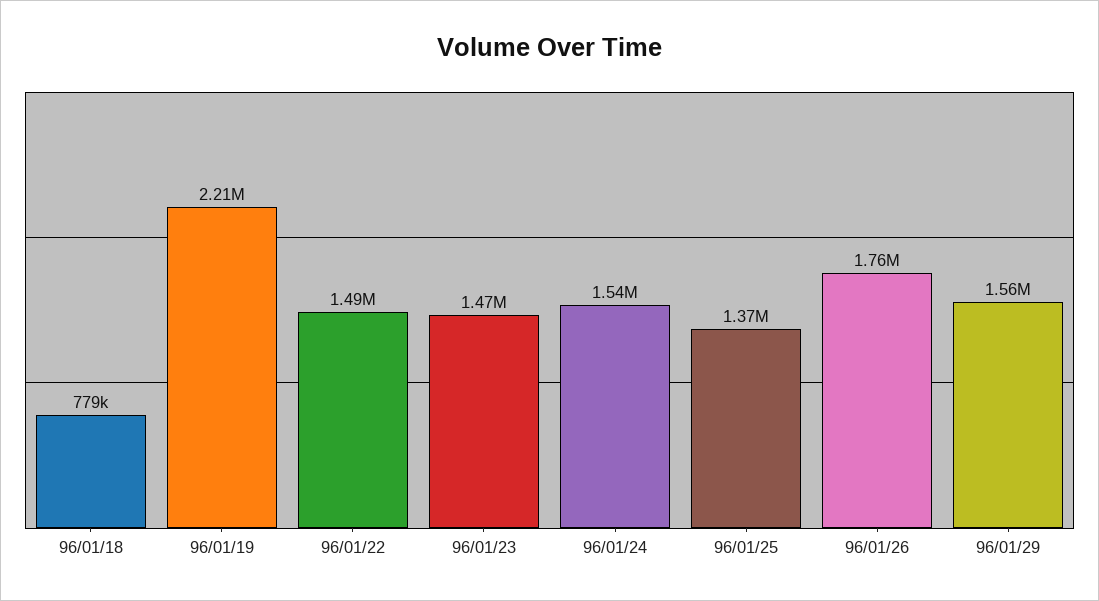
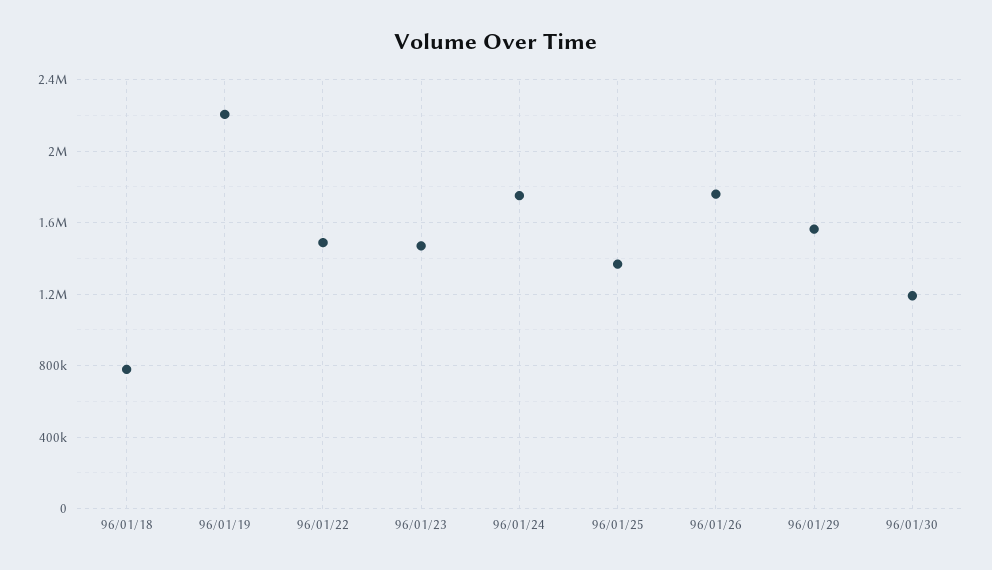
96/01/24: 1540000 -> 1750000
96/01/30: none -> 1200000

